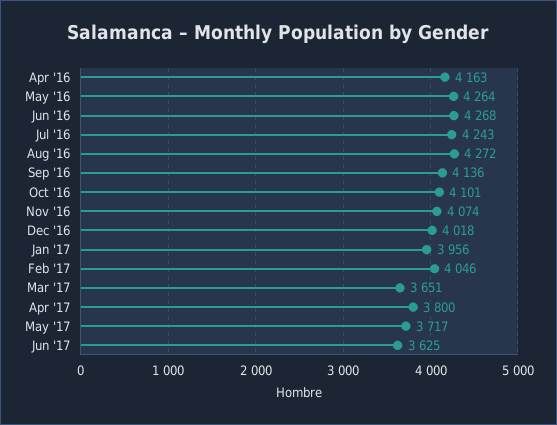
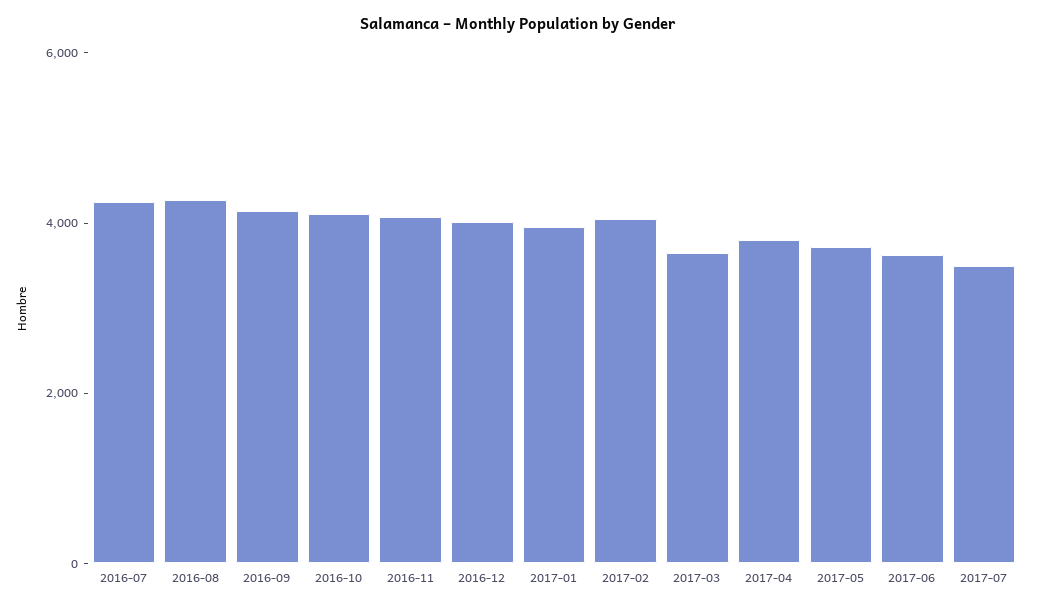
Apr '16: 4163 -> none
May '16: 4264 -> none
Jun '16: 4268 -> none
2017-07: none -> 3500

